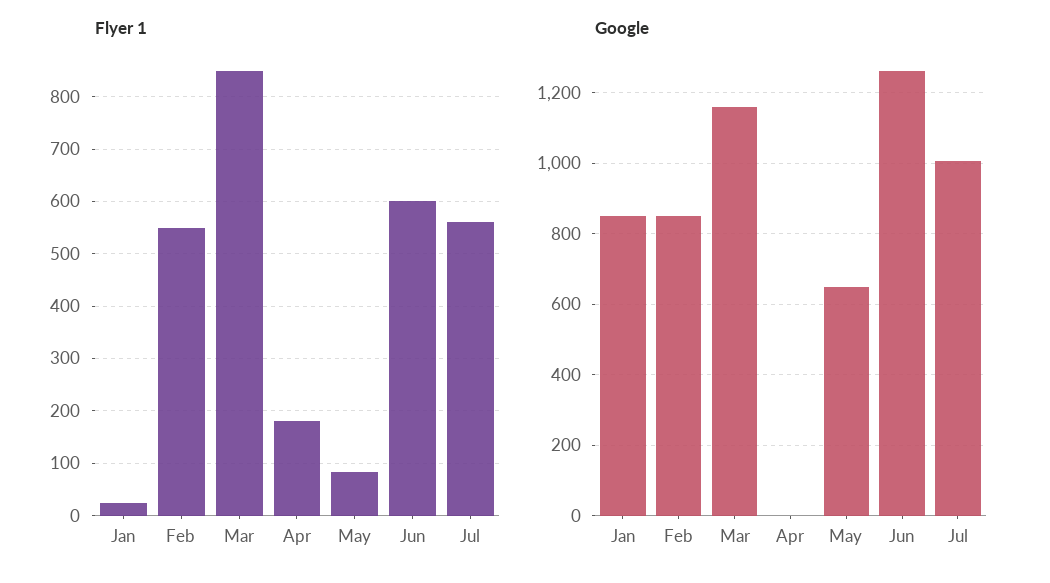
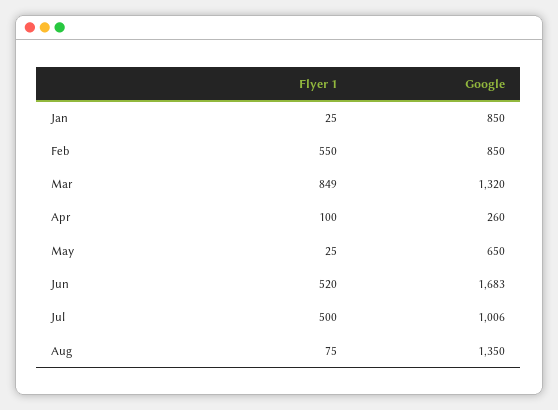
Flyer 1, Apr: 180 -> 100
Flyer 1, May: 80 -> 25
Flyer 1, Jun: 600 -> 520
Flyer 1, Jul: 560 -> 500
Google, Mar: 1160 -> 1320
Google, Apr: 0 -> 260
Google, Jun: 1260 -> 1683
Flyer 1, Aug: none -> 75
Google, Aug: none -> 1350

